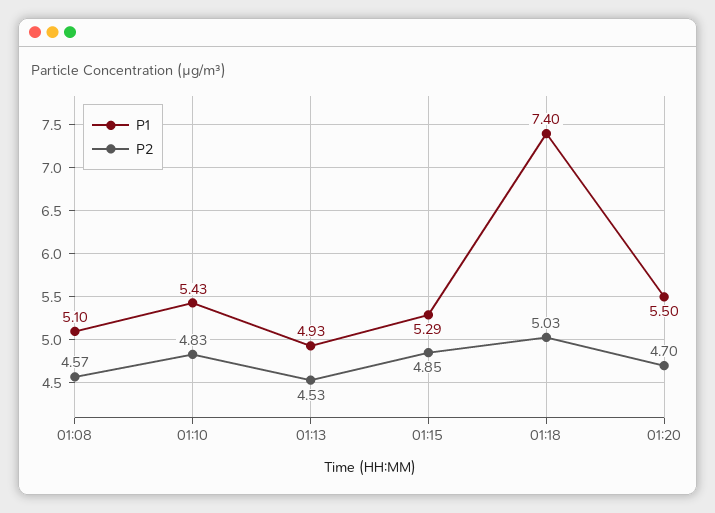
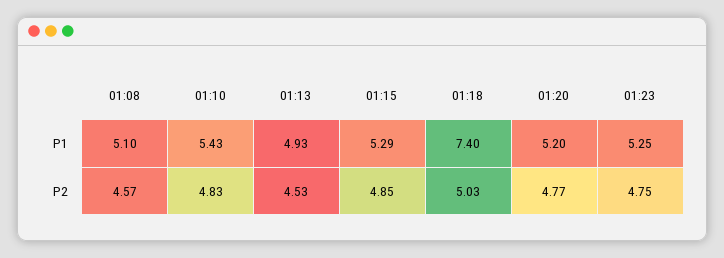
P1, 01:20: 5.5 -> 5.2
P2, 01:20: 4.7 -> 4.77
P1, 01:23: none -> 5.25
P2, 01:23: none -> 4.75

